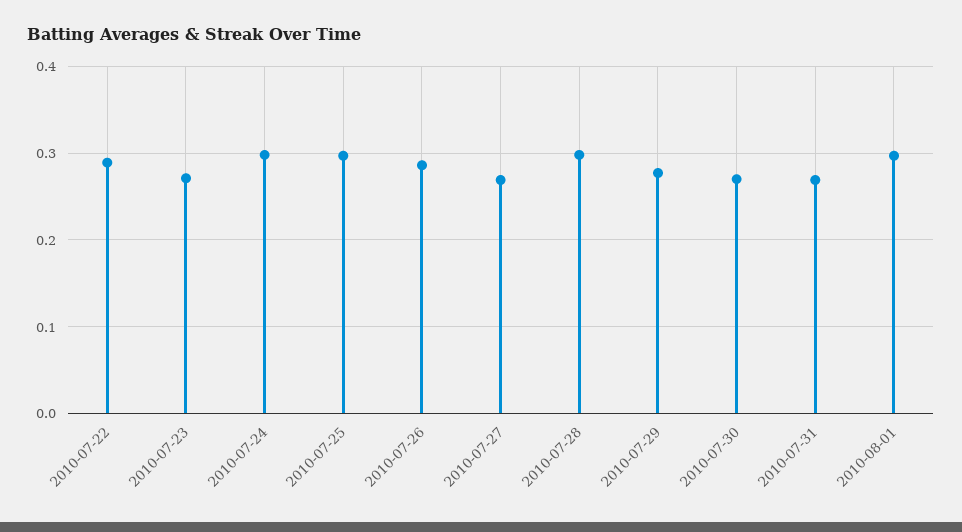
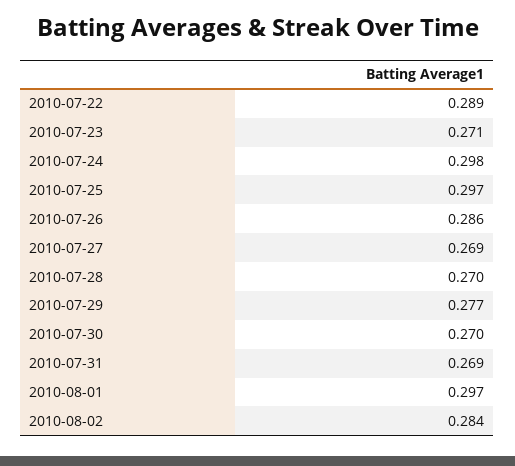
2010-07-28: 0.3 -> 0.27
2010-08-02: none -> 0.284

